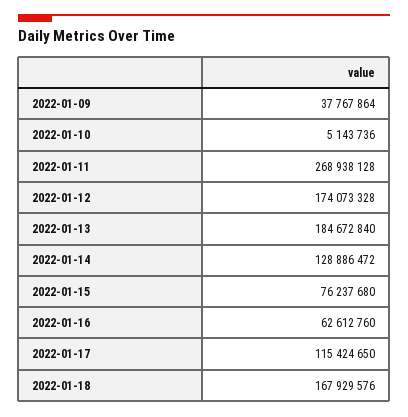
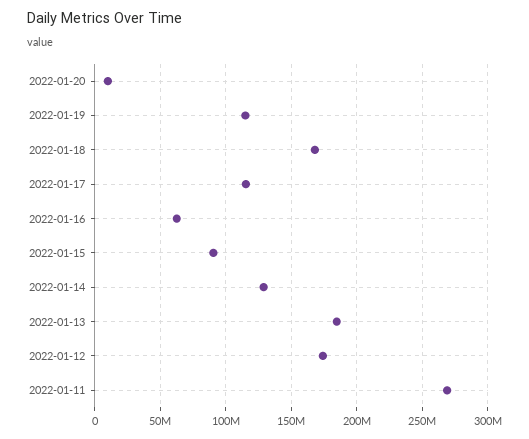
2022-01-09: 37767864 -> none
2022-01-10: 5143736 -> none
2022-01-15: 76237680 -> 90000000
2022-01-20: none -> 10000000
2022-01-19: none -> 115000000

